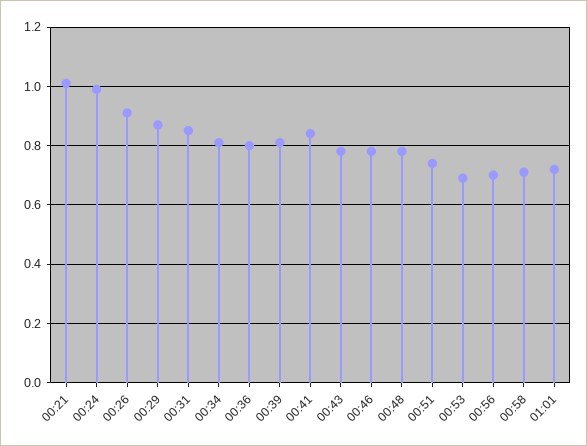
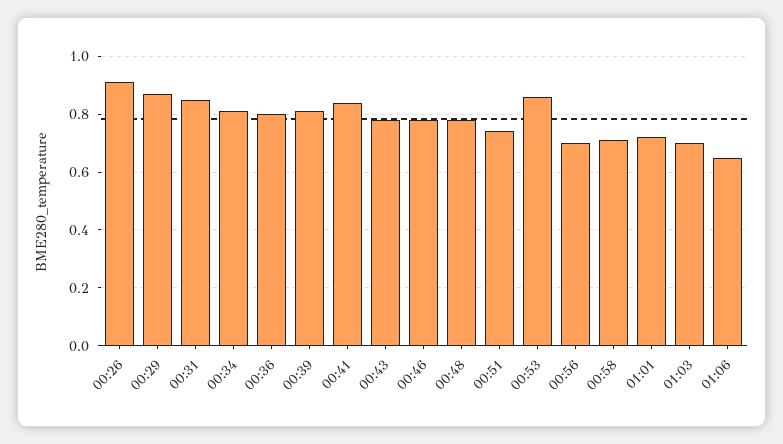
00:21: 1 -> none
00:24: 1 -> none
00:53: 0.7 -> 0.85
01:03: none -> 0.7
01:06: none -> 0.65

